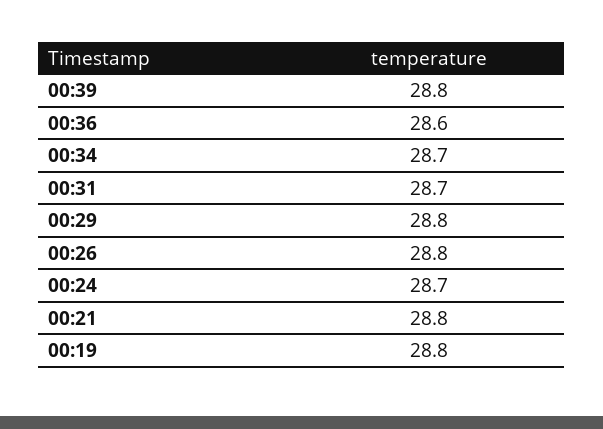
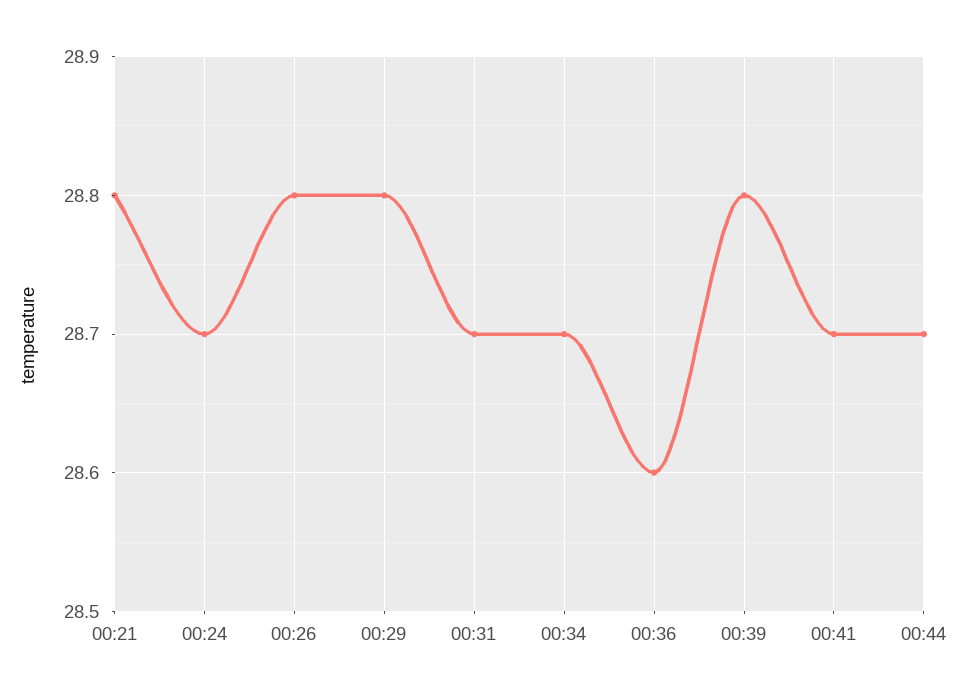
00:19: 28.8 -> none
00:41: none -> 28.7
00:44: none -> 28.7

